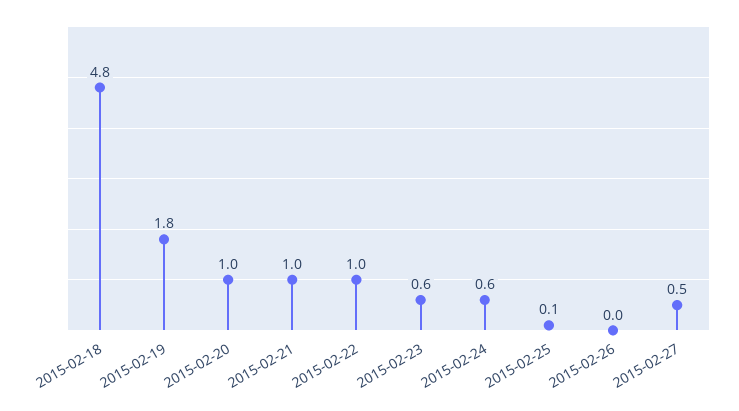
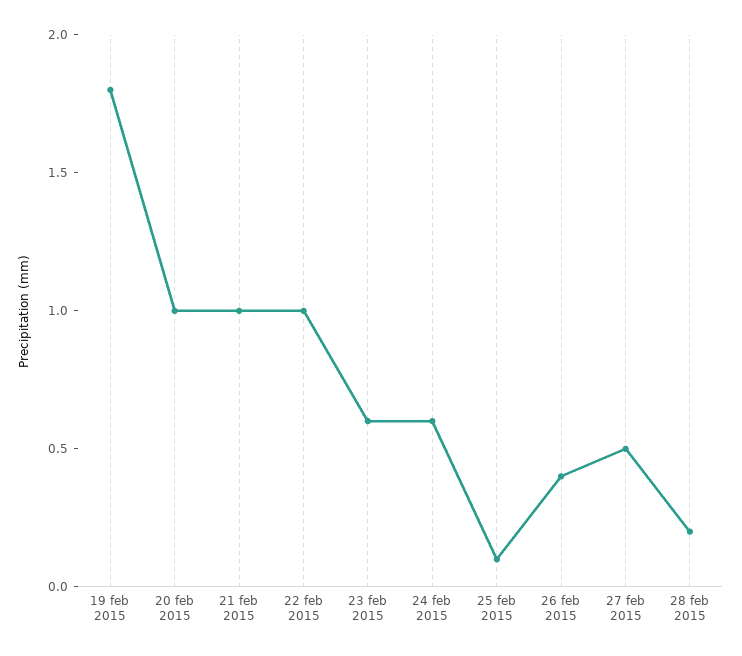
2015-02-18: 4.8 -> none
2015-02-26: 0 -> 0.4
28 feb 2015: none -> 0.2

